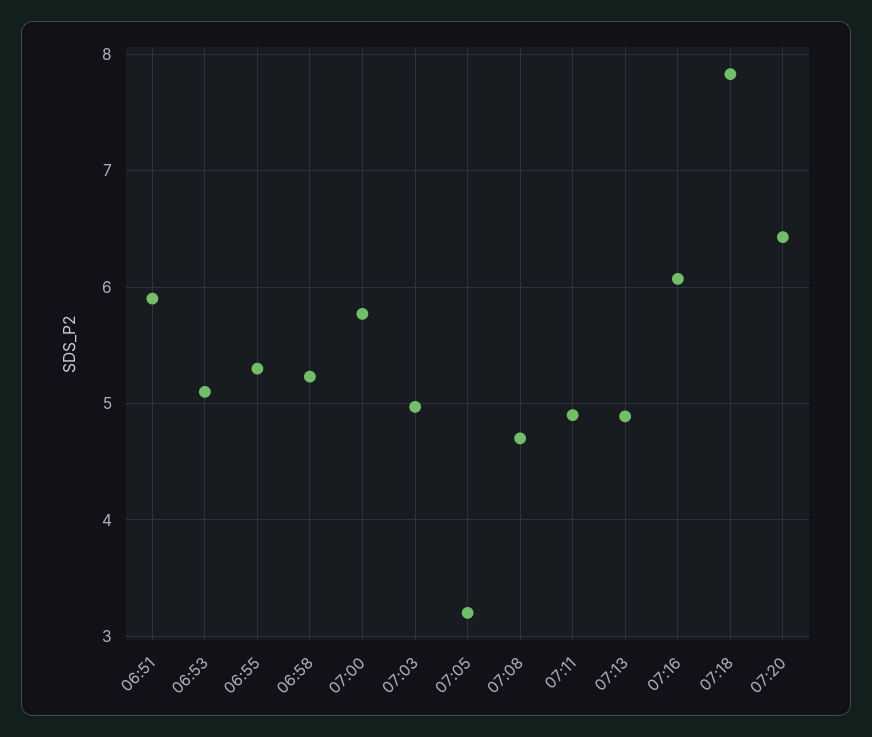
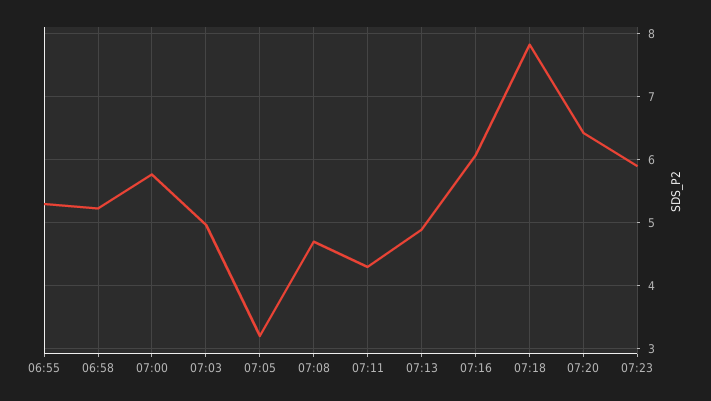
06:51: 5.9 -> none
06:53: 5.1 -> none
07:11: 4.9 -> 4.3
07:23: none -> 5.9

